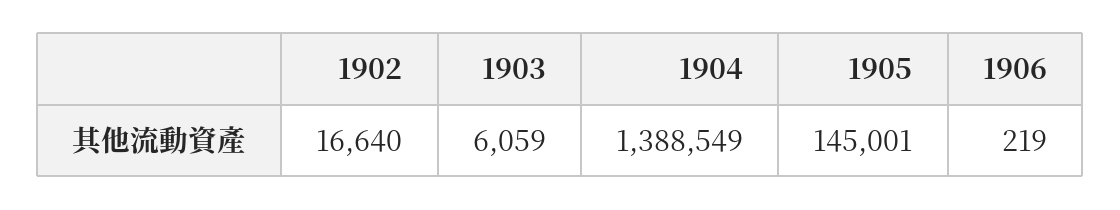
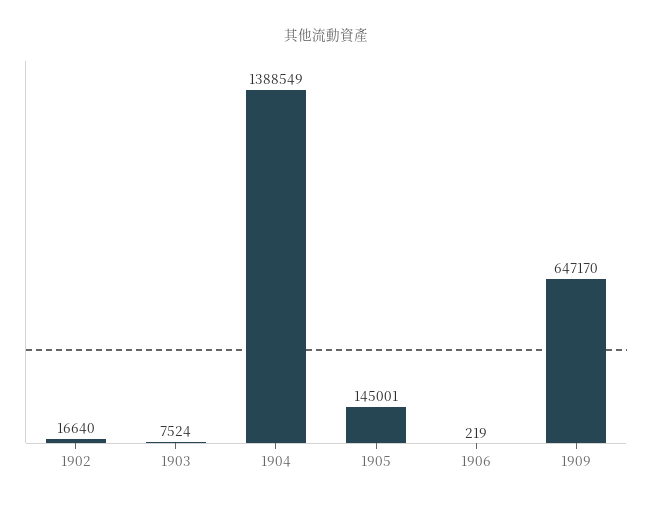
1903: 6059 -> 7524
1909: none -> 647170

